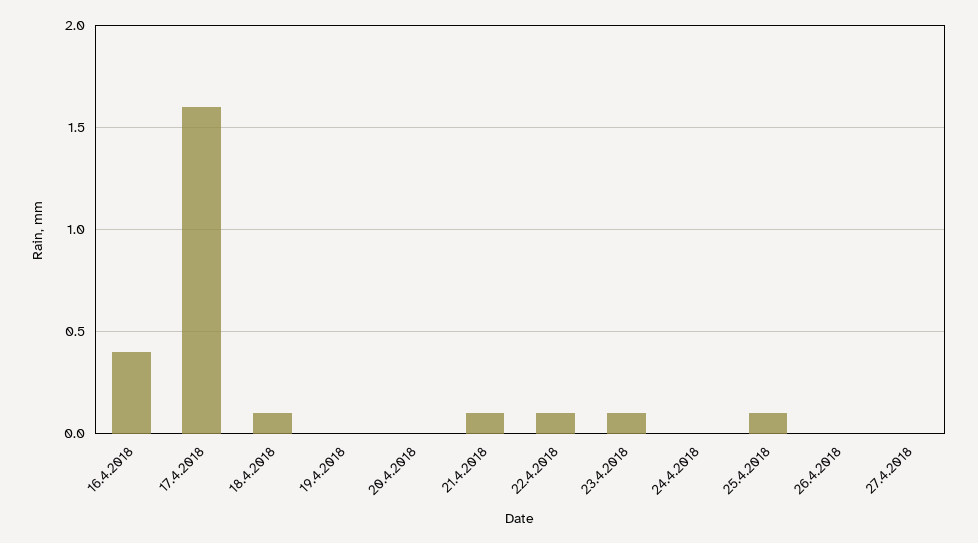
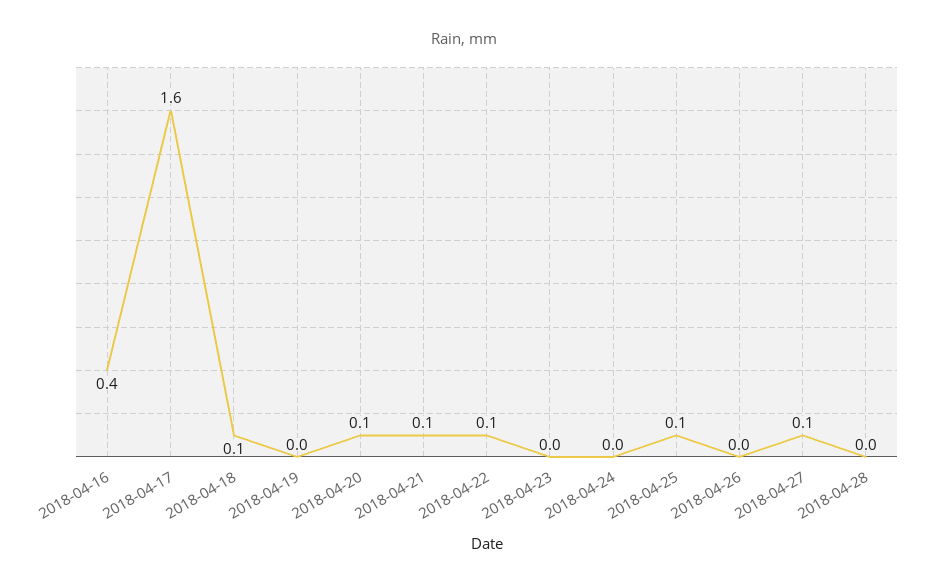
20.4.2018: 0 -> 0.1
23.4.2018: 0.1 -> 0
27.4.2018: 0 -> 0.1
2018-04-28: none -> 0

